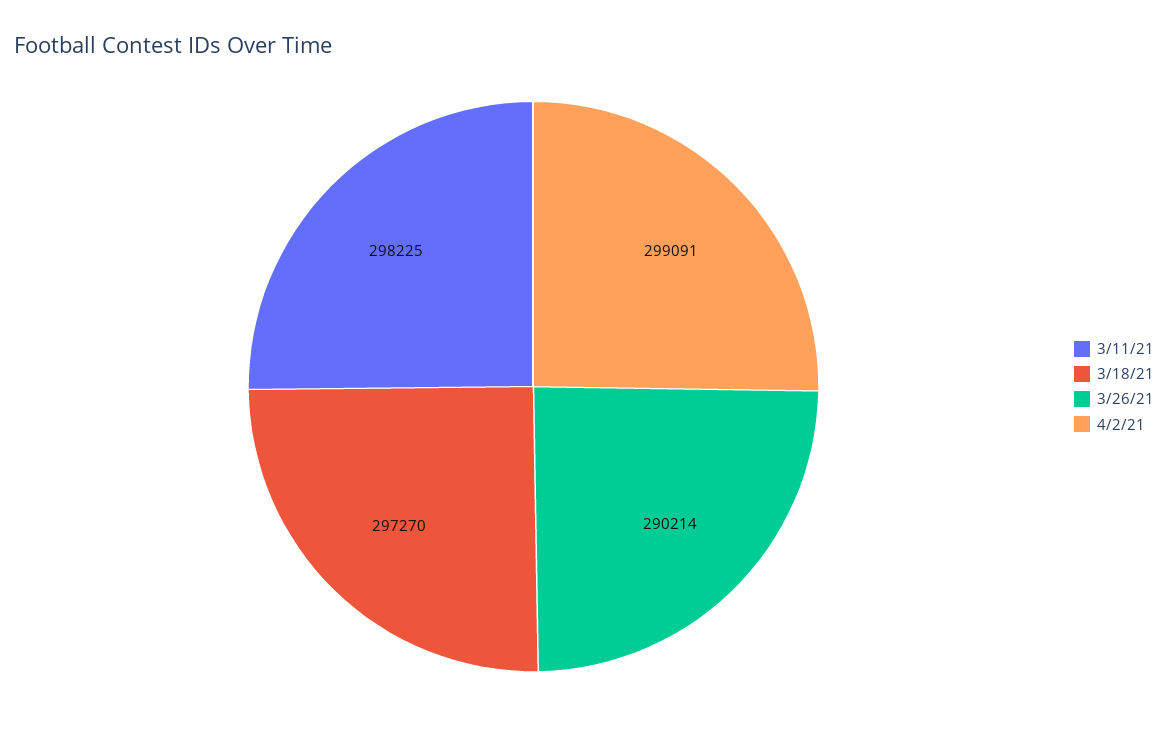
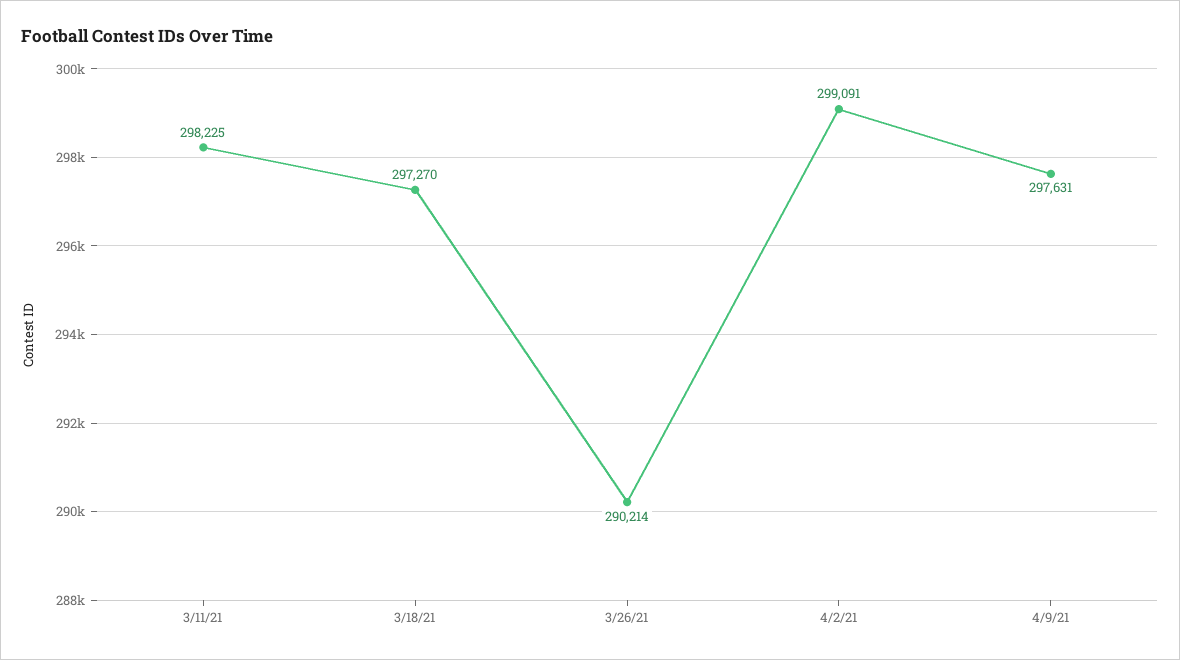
4/9/21: none -> 297631

